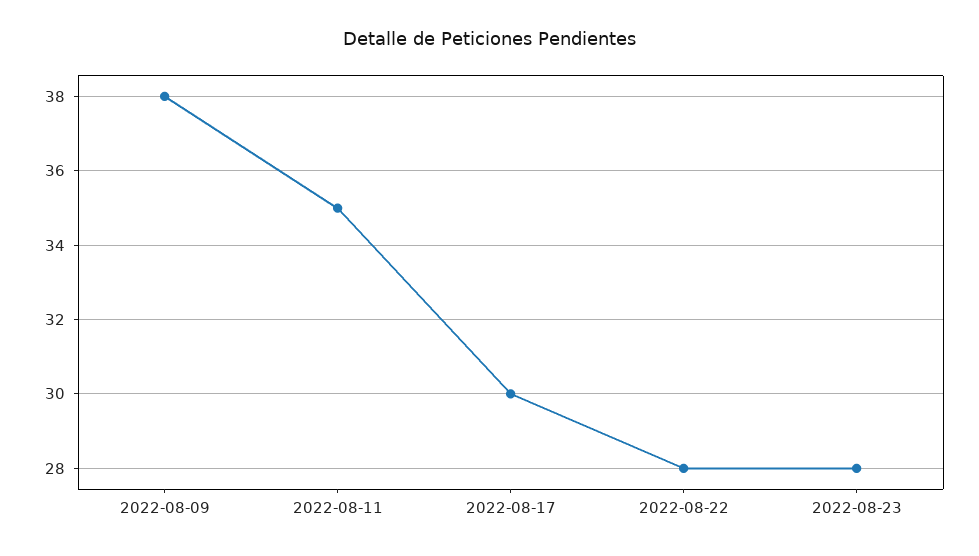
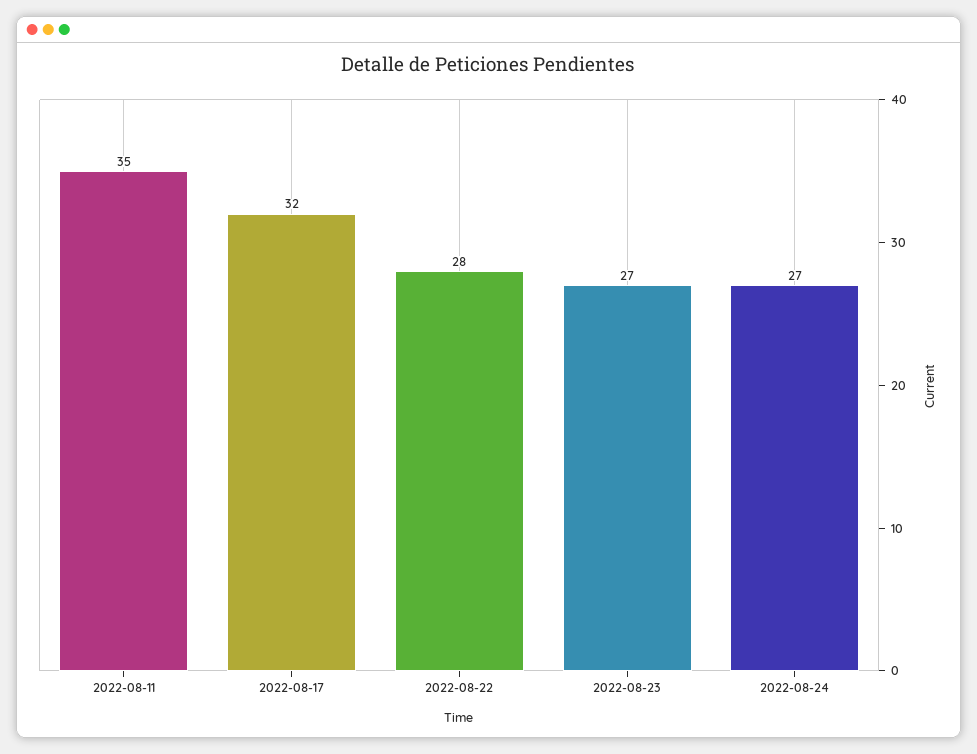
2022-08-09: 38 -> none
2022-08-17: 30 -> 32
2022-08-23: 28 -> 27
2022-08-24: none -> 27

